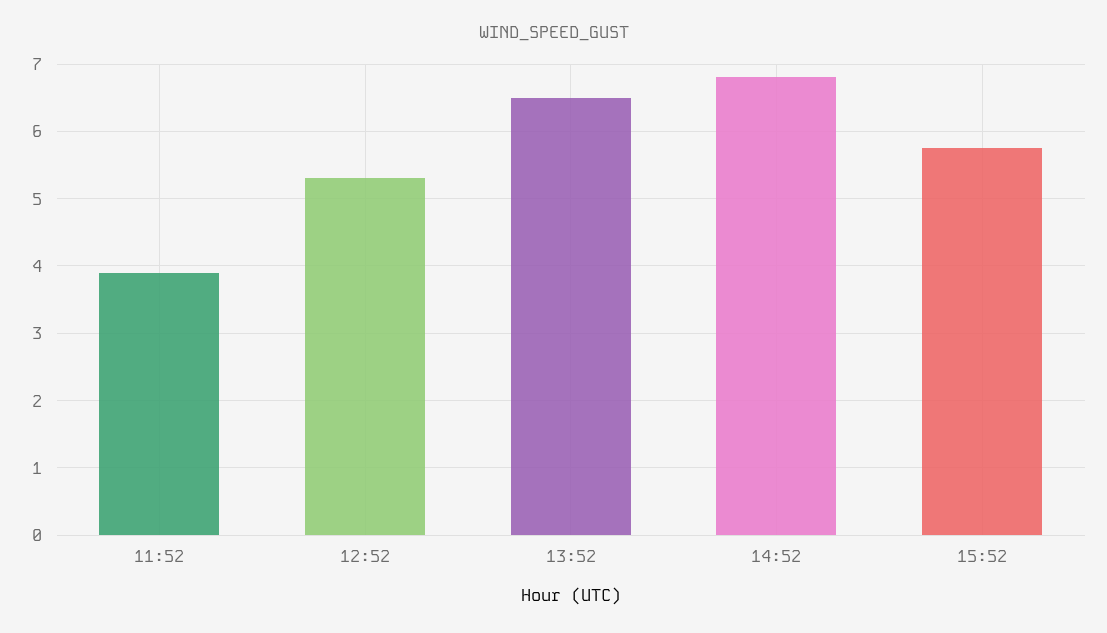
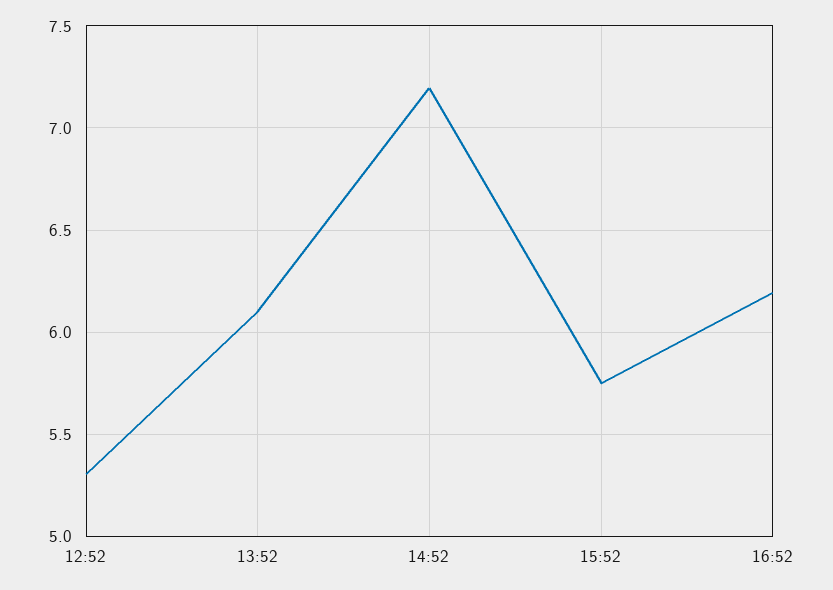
11:52: 3.9 -> none
13:52: 6.5 -> 6.1
14:52: 6.8 -> 7.2
16:52: none -> 6.2

